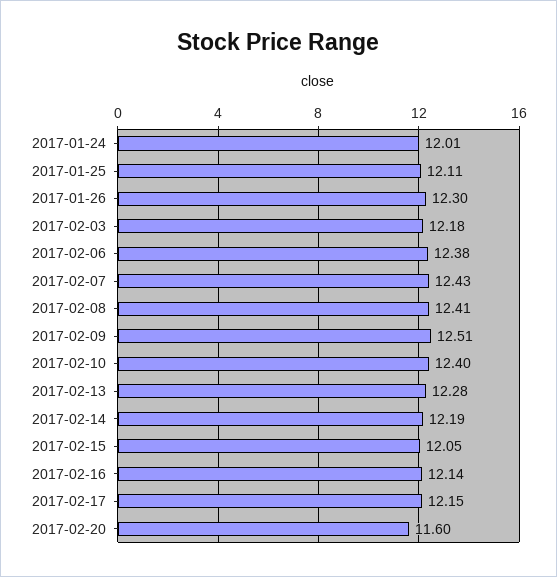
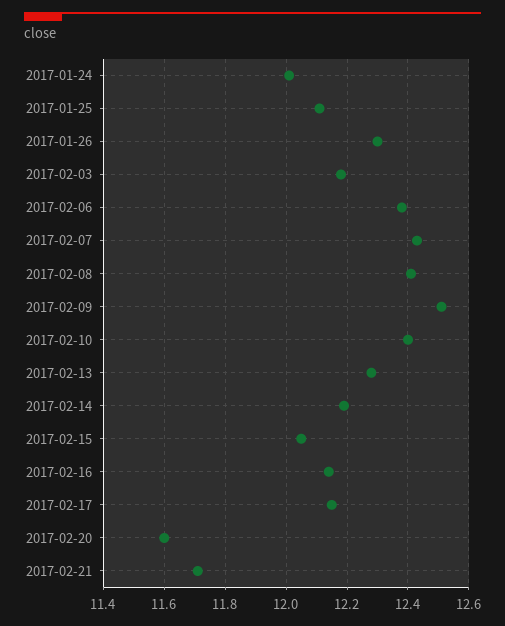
2017-02-21: none -> 11.7

